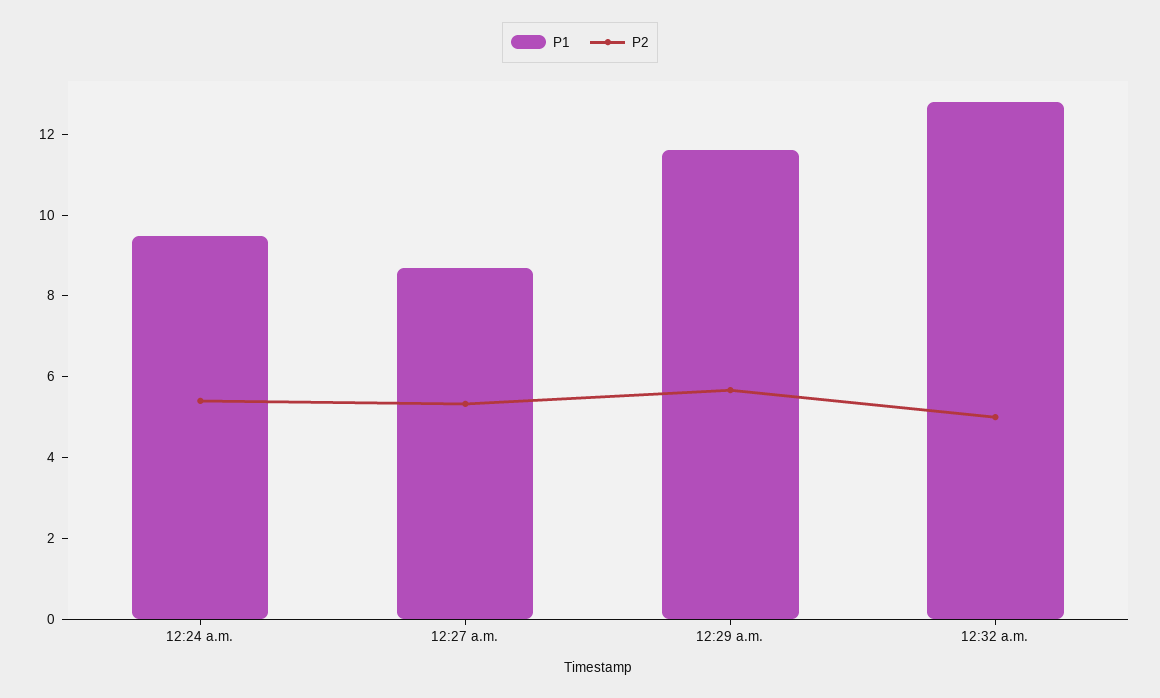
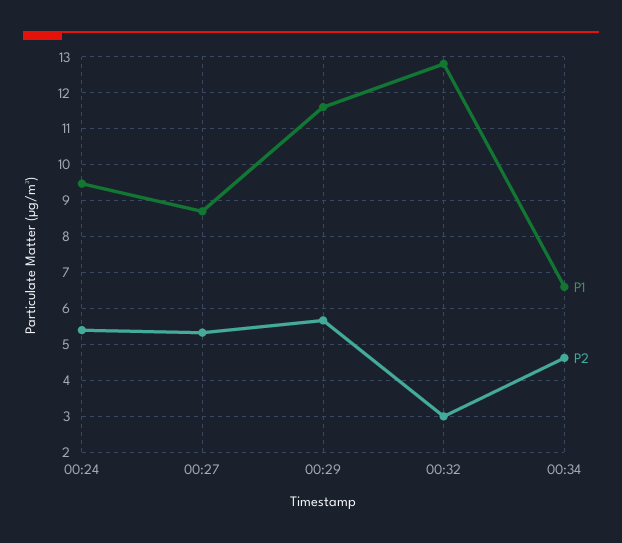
P2, 12:32 a.m.: 5 -> 3
P1, 00:34: none -> 6.6
P2, 00:34: none -> 4.6

